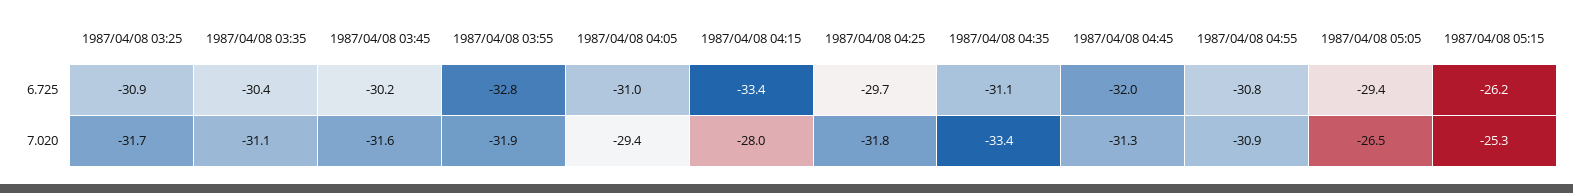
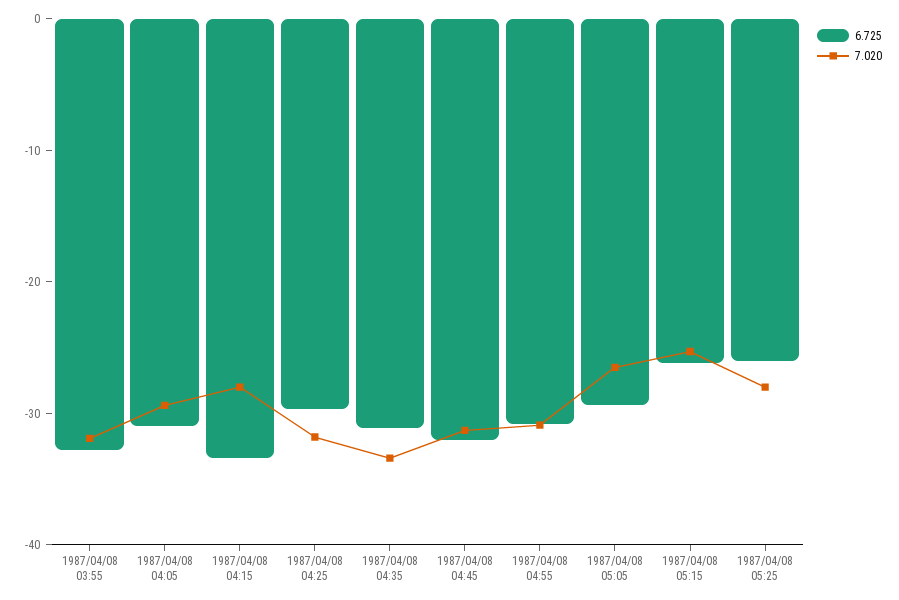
6.725, 1987/04/08 03:25: -30.9 -> none
6.725, 1987/04/08 03:35: -30.4 -> none
6.725, 1987/04/08 03:45: -30.2 -> none
7.020, 1987/04/08 03:25: -31.7 -> none
7.020, 1987/04/08 03:35: -31.1 -> none
7.020, 1987/04/08 03:45: -31.6 -> none
6.725, 1987/04/08 05:25: none -> -26
7.020, 1987/04/08 05:25: none -> -28

